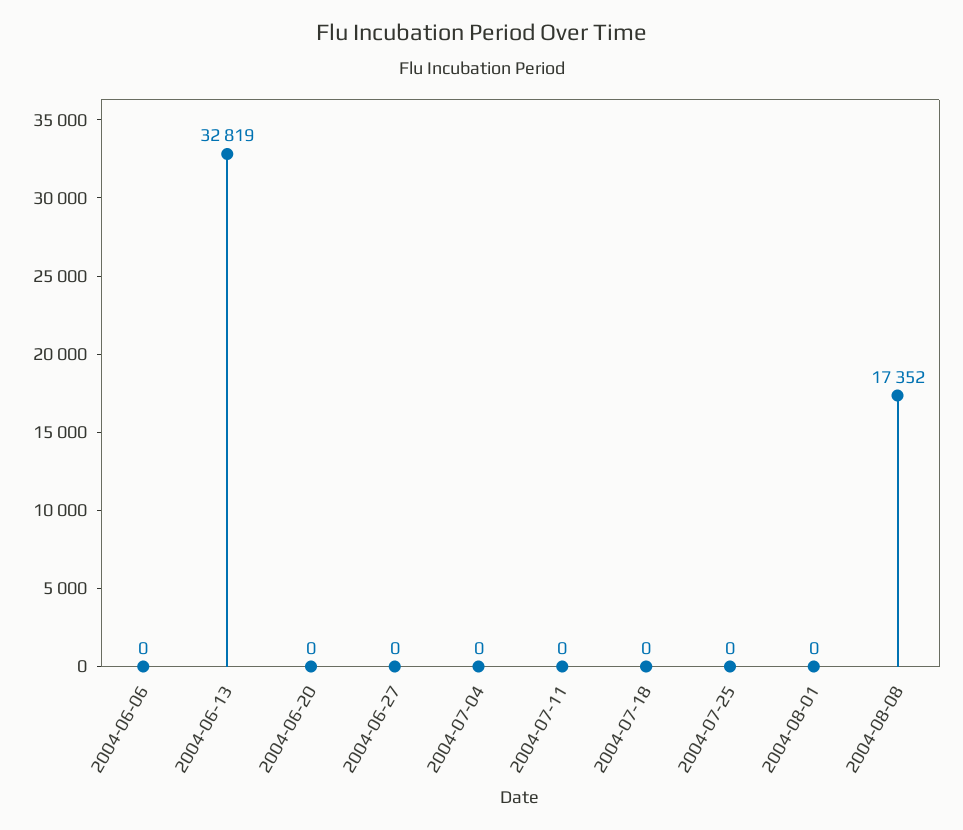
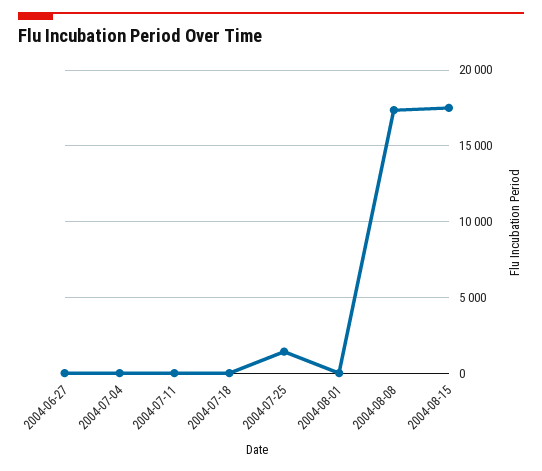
2004-06-06: 0 -> none
2004-06-13: 32819 -> none
2004-06-20: 0 -> none
2004-07-25: 0 -> 1500
2004-08-15: none -> 17500

